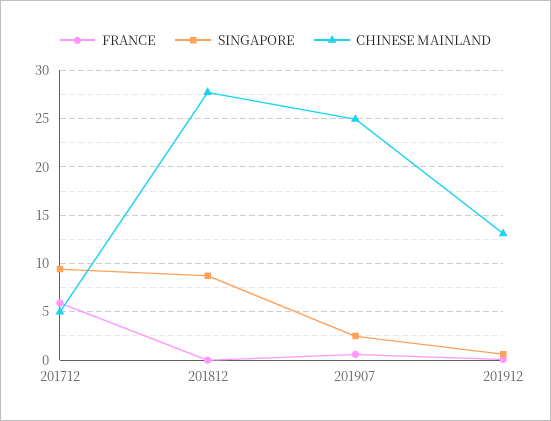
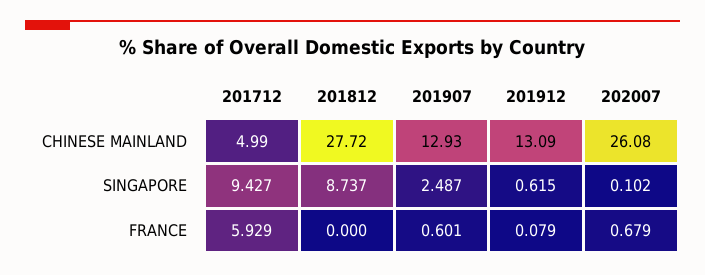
CHINESE MAINLAND, 201907: 25 -> 12.93
CHINESE MAINLAND, 202007: none -> 26.08
SINGAPORE, 202007: none -> 0.102
FRANCE, 202007: none -> 0.679

